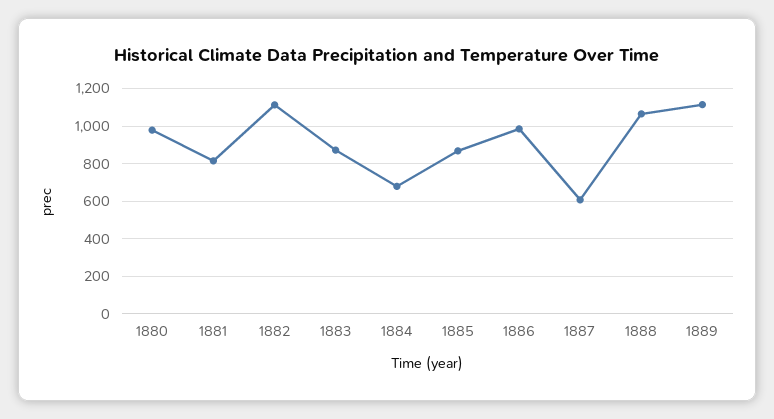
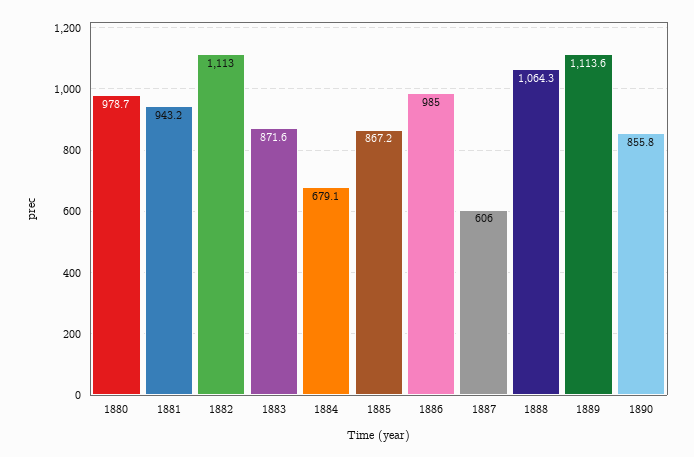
1881: 800 -> 943.2
1890: none -> 855.8

